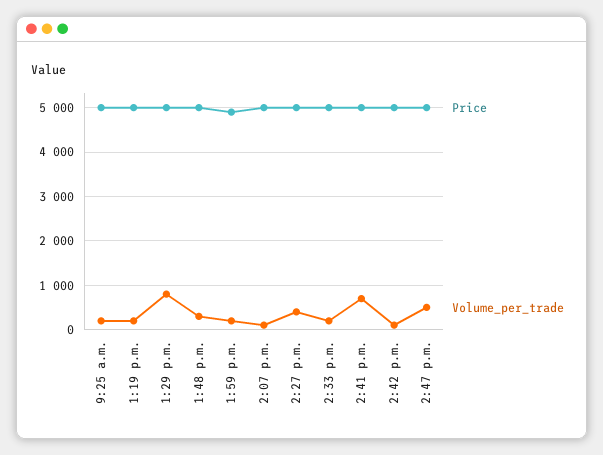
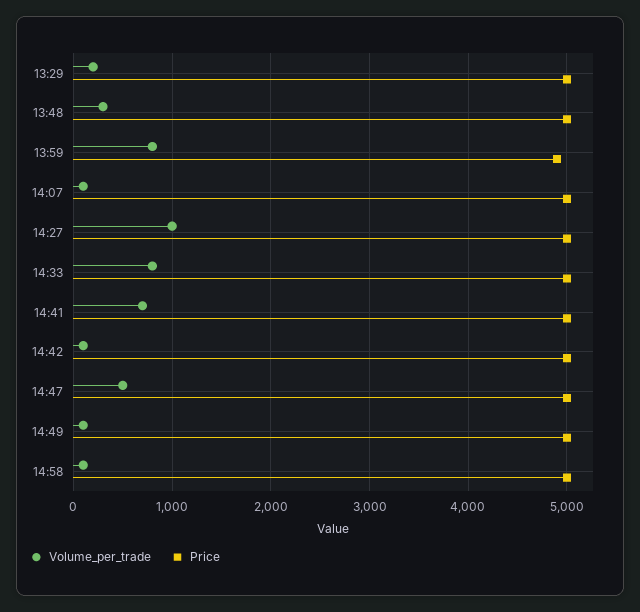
Price, 9:25 a.m.: 5000 -> none
Volume_per_trade, 9:25 a.m.: 200 -> none
Price, 1:19 p.m.: 5000 -> none
Volume_per_trade, 1:19 p.m.: 200 -> none
Volume_per_trade, 1:29 p.m.: 800 -> 200
Volume_per_trade, 1:59 p.m.: 200 -> 800
Volume_per_trade, 2:27 p.m.: 400 -> 1000
Volume_per_trade, 2:33 p.m.: 200 -> 800
Volume_per_trade, 14:49: none -> 100
Price, 14:49: none -> 5000
Volume_per_trade, 14:58: none -> 100
Price, 14:58: none -> 5000

